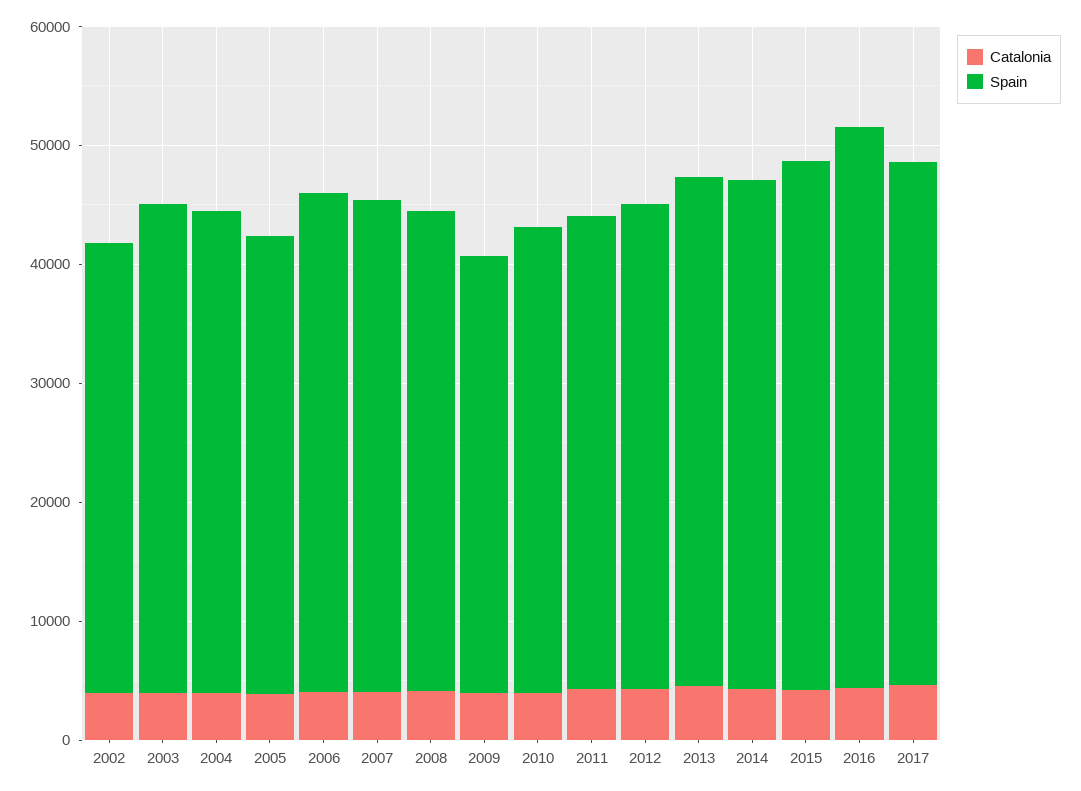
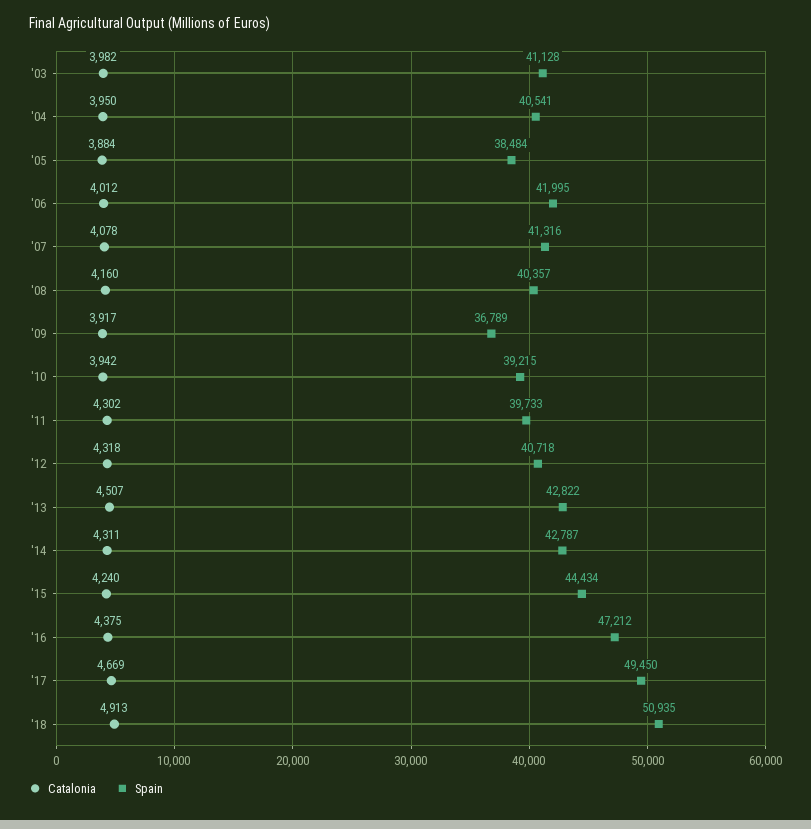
Catalonia, 2002: 4000 -> none
Spain, 2002: 38000 -> none
Spain, 2017: 44000 -> 49450
Catalonia, '18: none -> 4913
Spain, '18: none -> 50935

